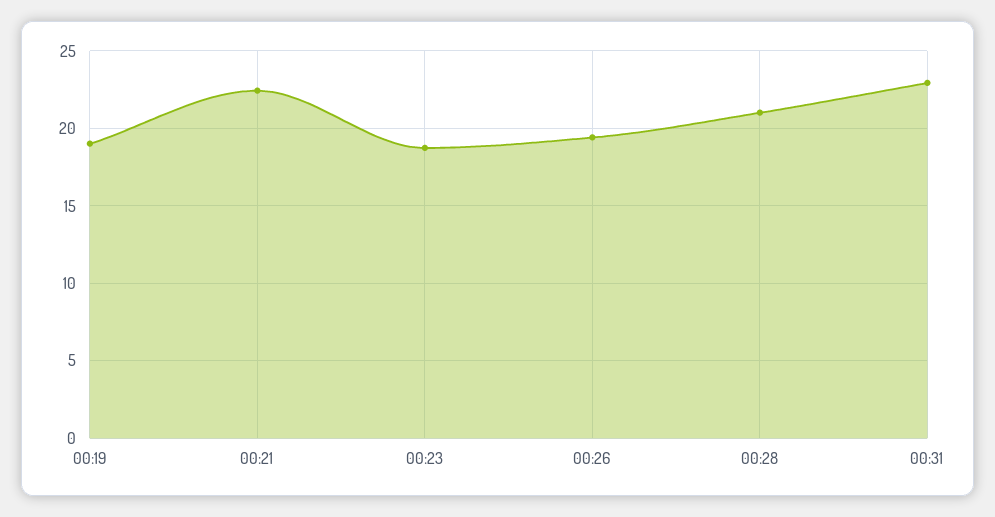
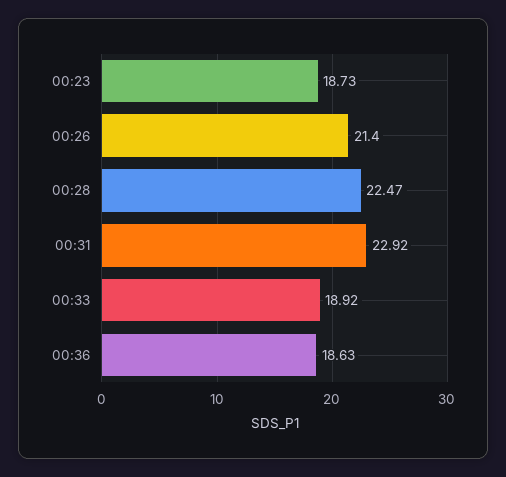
00:19: 19 -> none
00:21: 22.5 -> none
00:26: 19.5 -> 21.4
00:28: 21 -> 22.47
00:33: none -> 18.92
00:36: none -> 18.63

